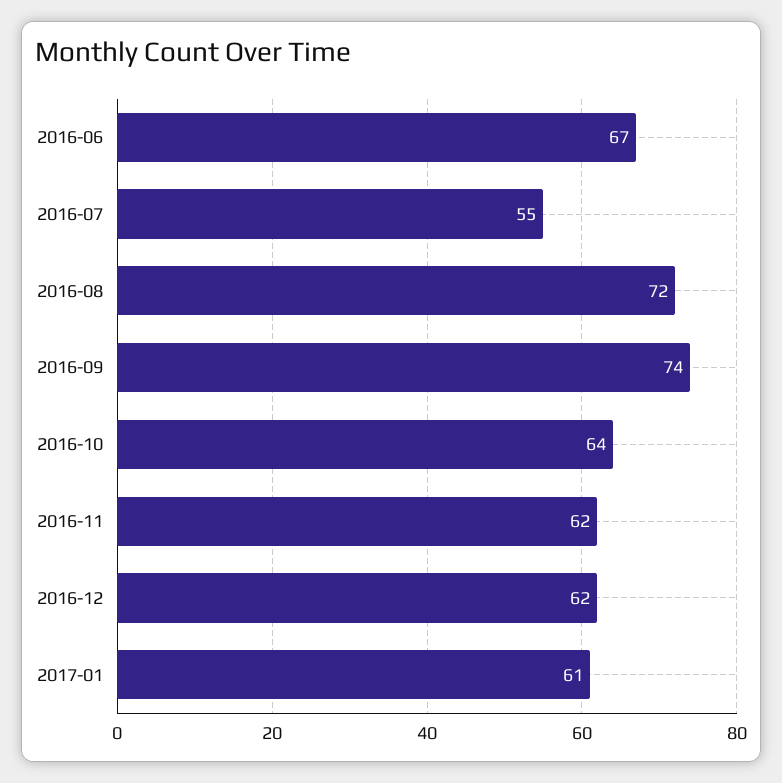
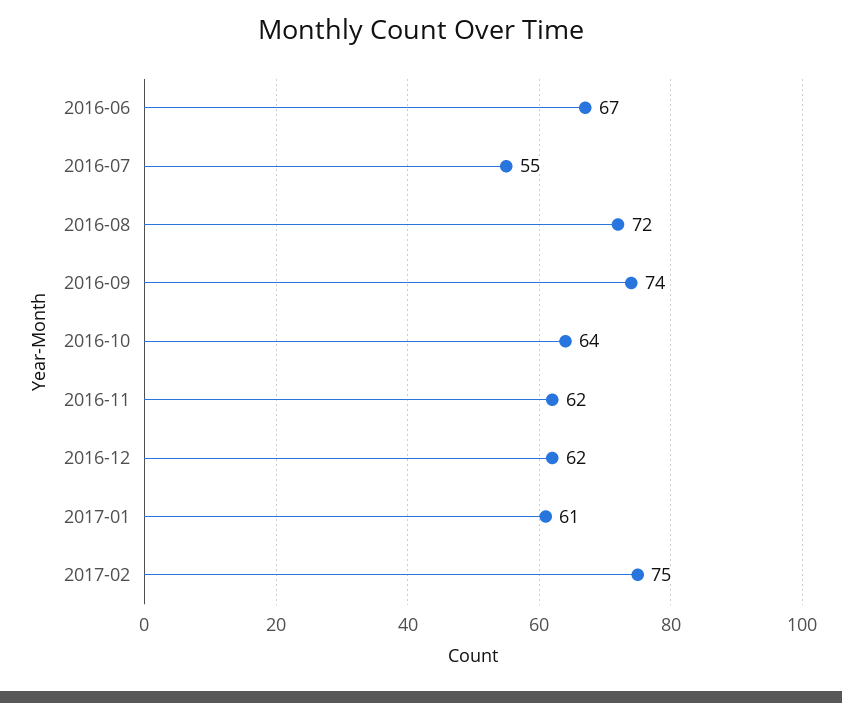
2017-02: none -> 75

